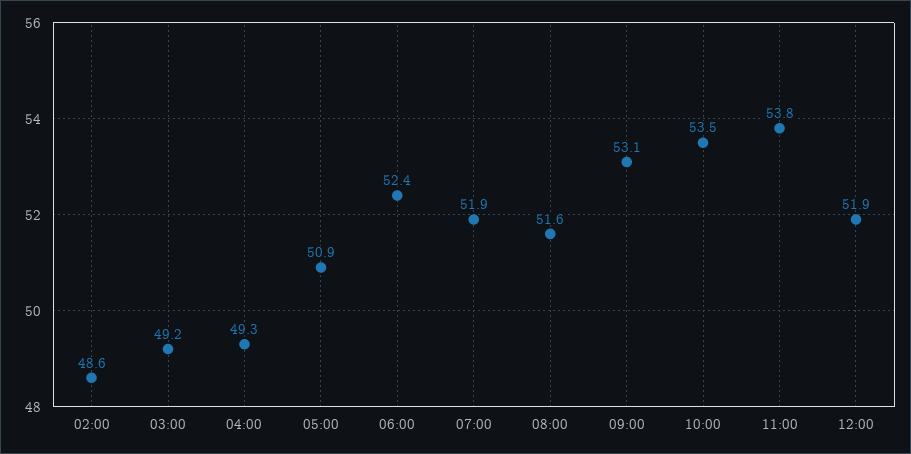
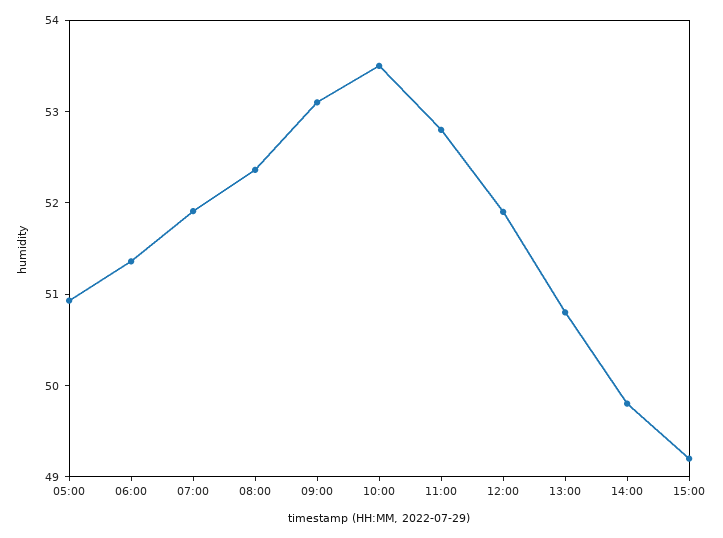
02:00: 48.6 -> none
03:00: 49.2 -> none
04:00: 49.3 -> none
06:00: 52.4 -> 51.4
08:00: 51.6 -> 52.4
11:00: 53.8 -> 52.8
13:00: none -> 50.8
14:00: none -> 49.8
15:00: none -> 49.2

